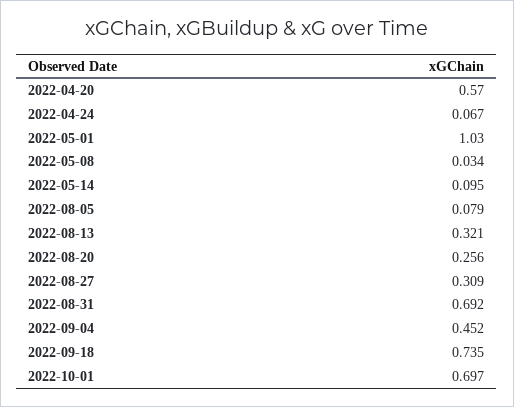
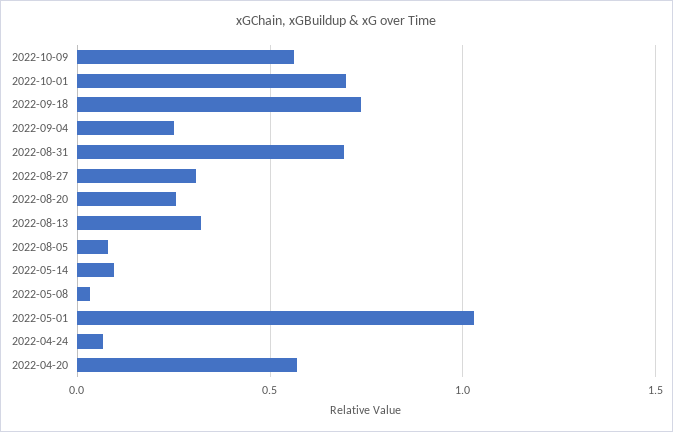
2022-09-04: 0.452 -> 0.25
2022-10-09: none -> 0.55

